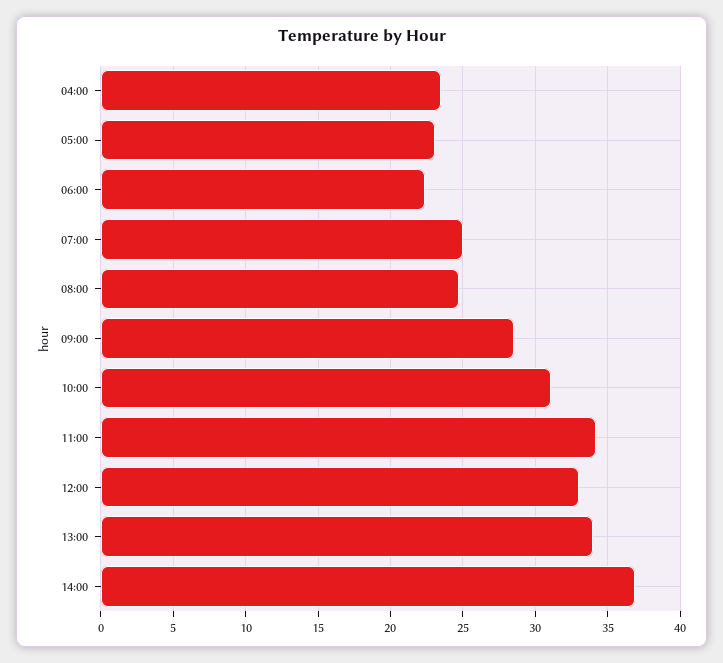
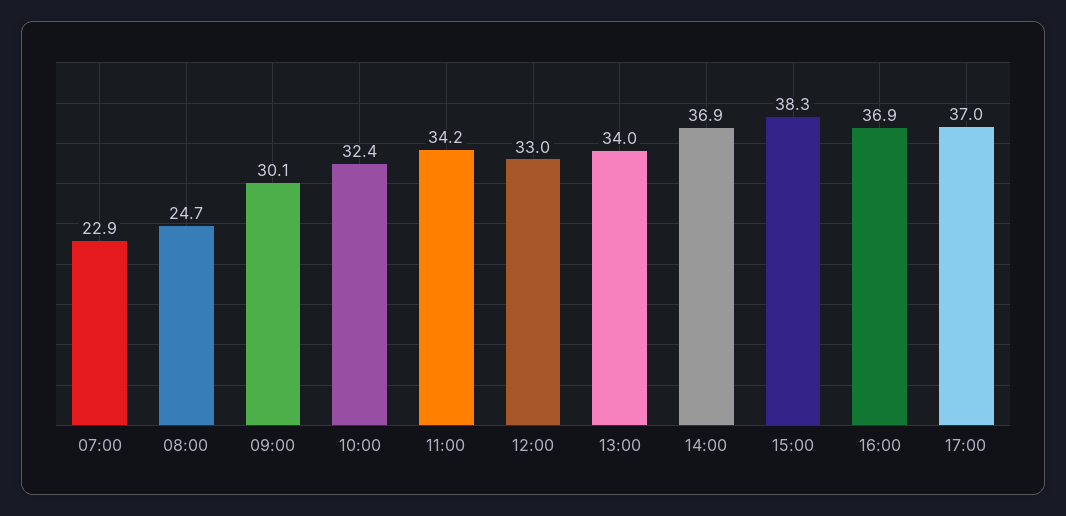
04:00: 23.5 -> none
05:00: 23 -> none
06:00: 22.5 -> none
07:00: 25 -> 22.9
09:00: 28.5 -> 30.1
10:00: 31 -> 32.4
15:00: none -> 38.3
16:00: none -> 36.9
17:00: none -> 37

